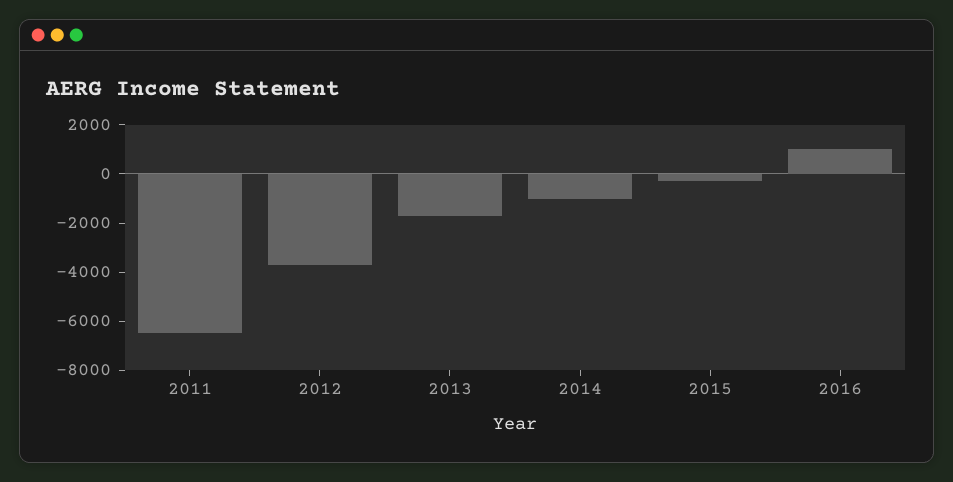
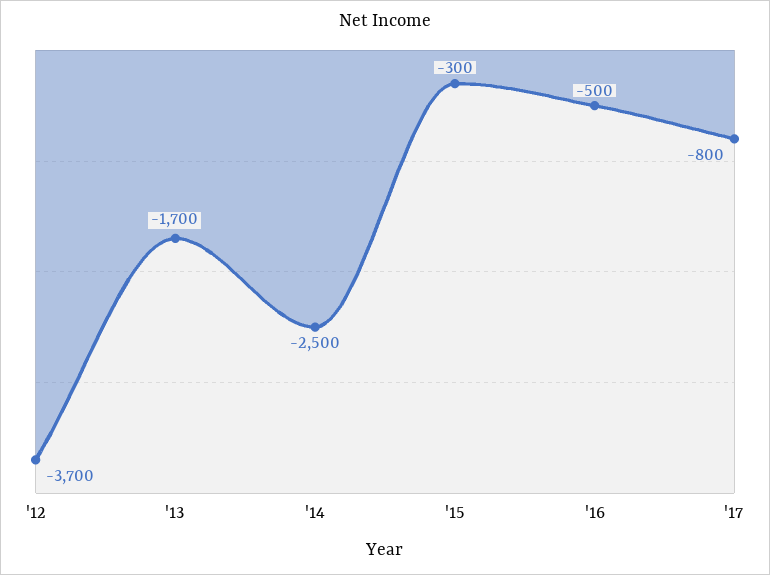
2011: -6500 -> none
2014: -1000 -> -2500
2016: 1000 -> -500
'17: none -> -800

